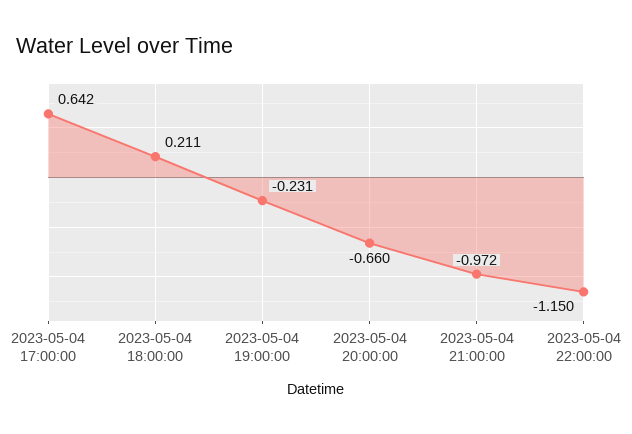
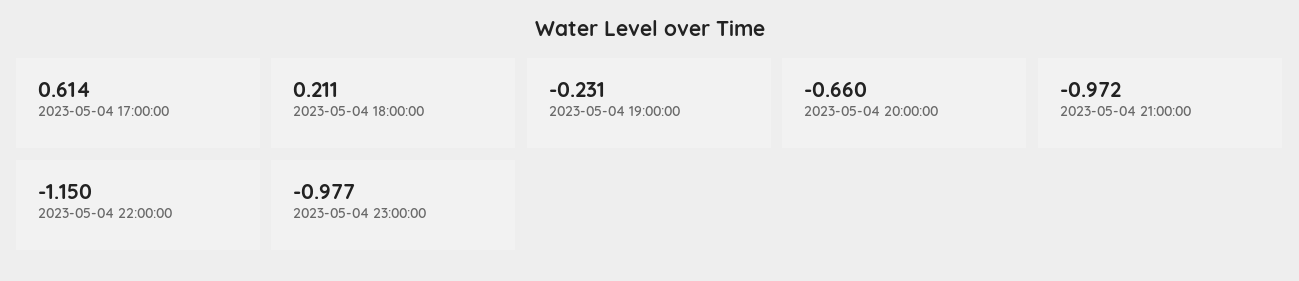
2023-05-04 17:00:00: 0.642 -> 0.614
2023-05-04 23:00:00: none -> -0.977

